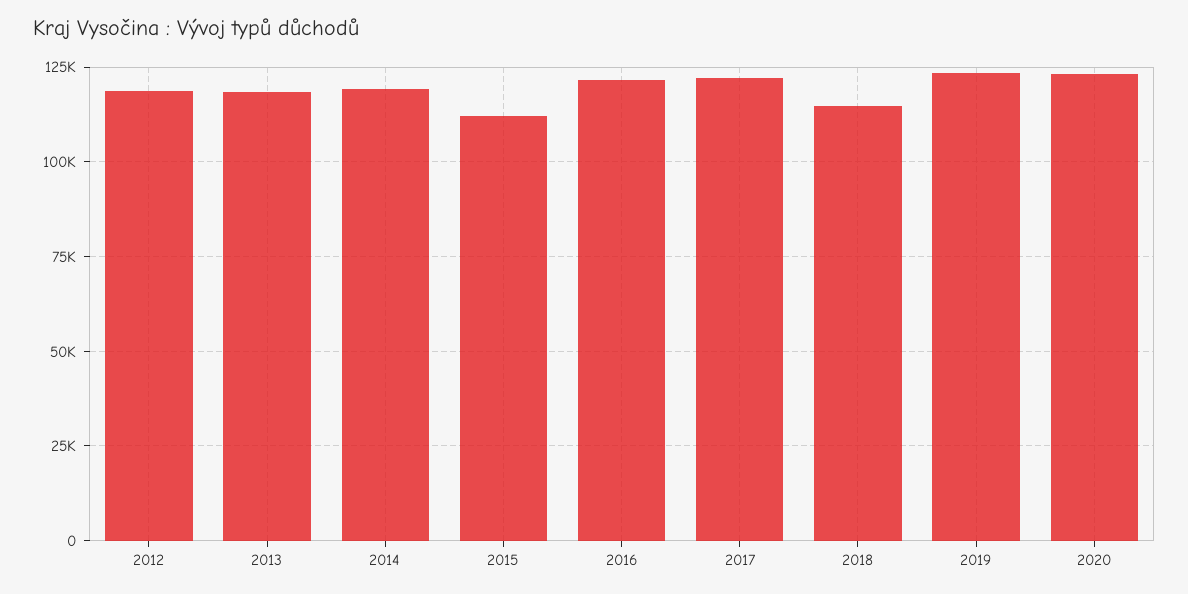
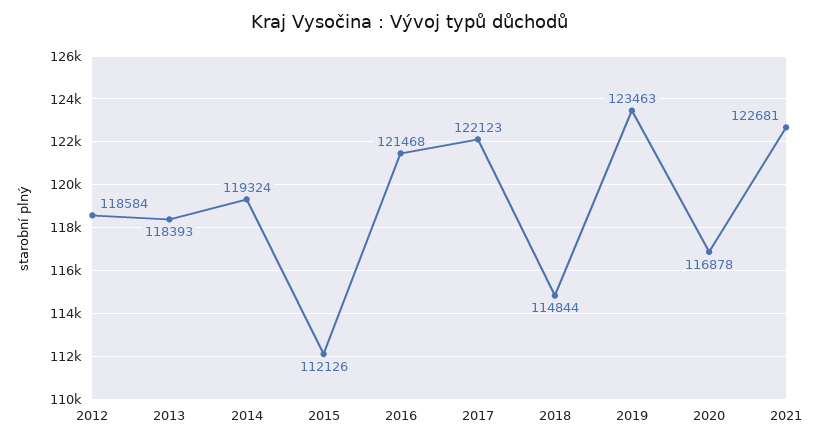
2020: 122500 -> 116878
2021: none -> 122681

